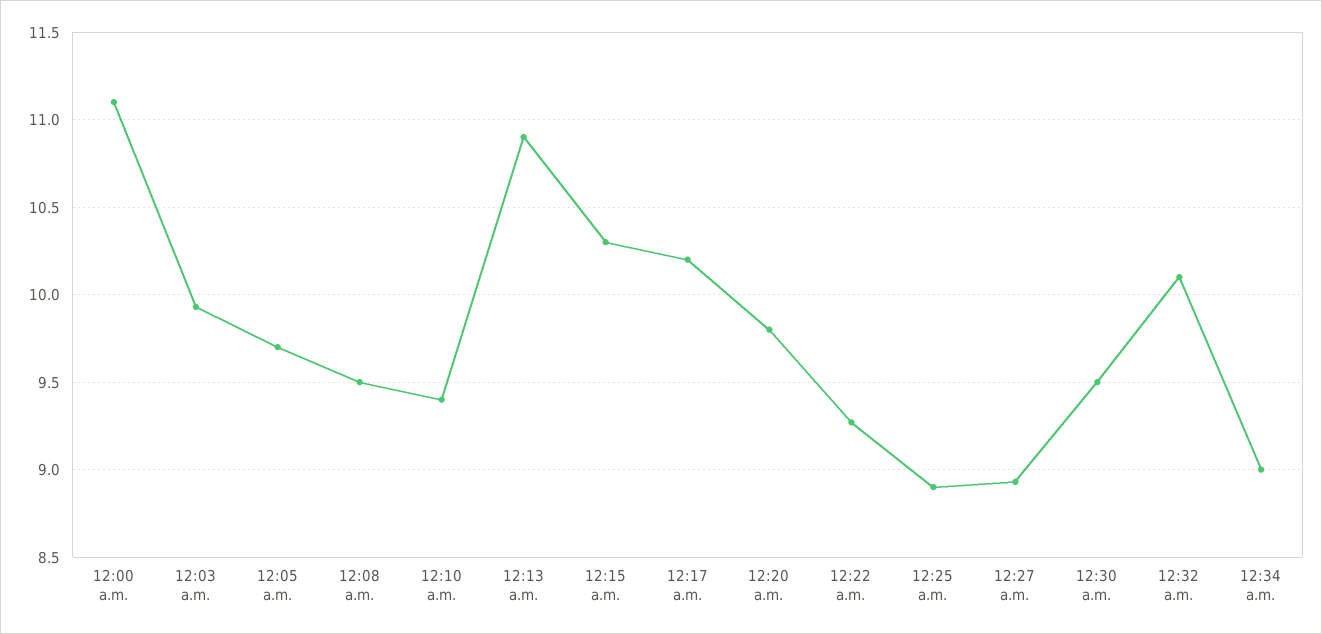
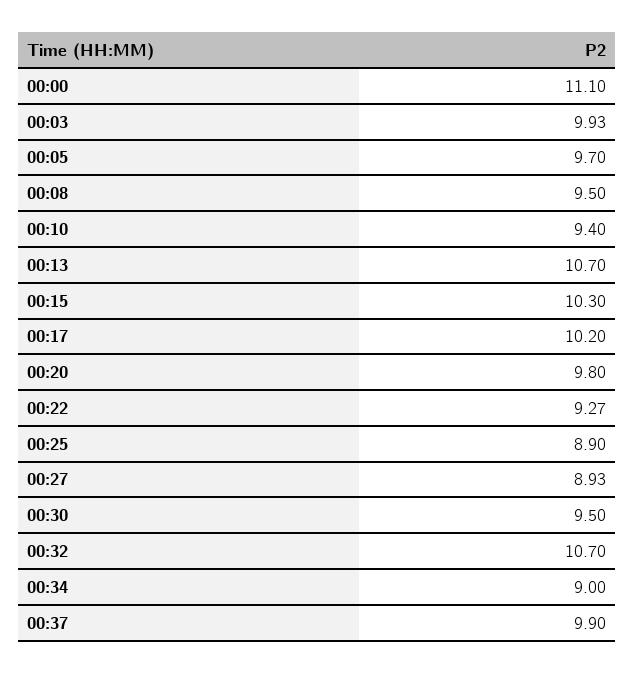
12:13 a.m.: 10.9 -> 10.7
12:32 a.m.: 10.1 -> 10.7
00:37: none -> 9.9

